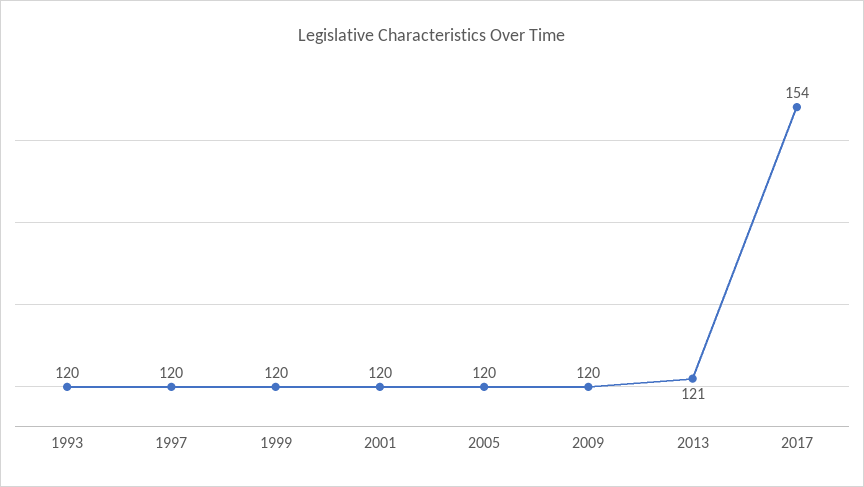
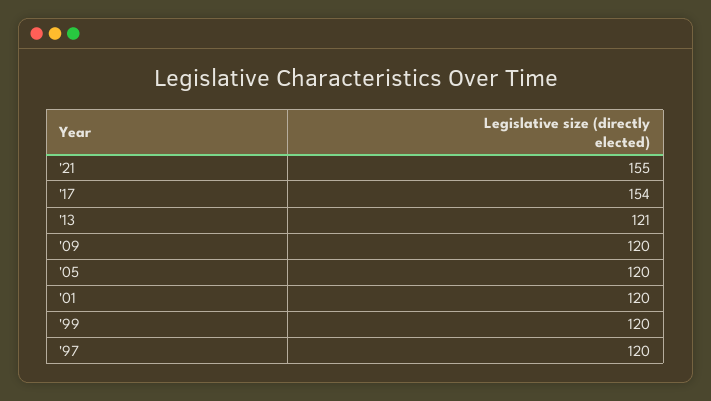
1993: 120 -> none
'21: none -> 155

